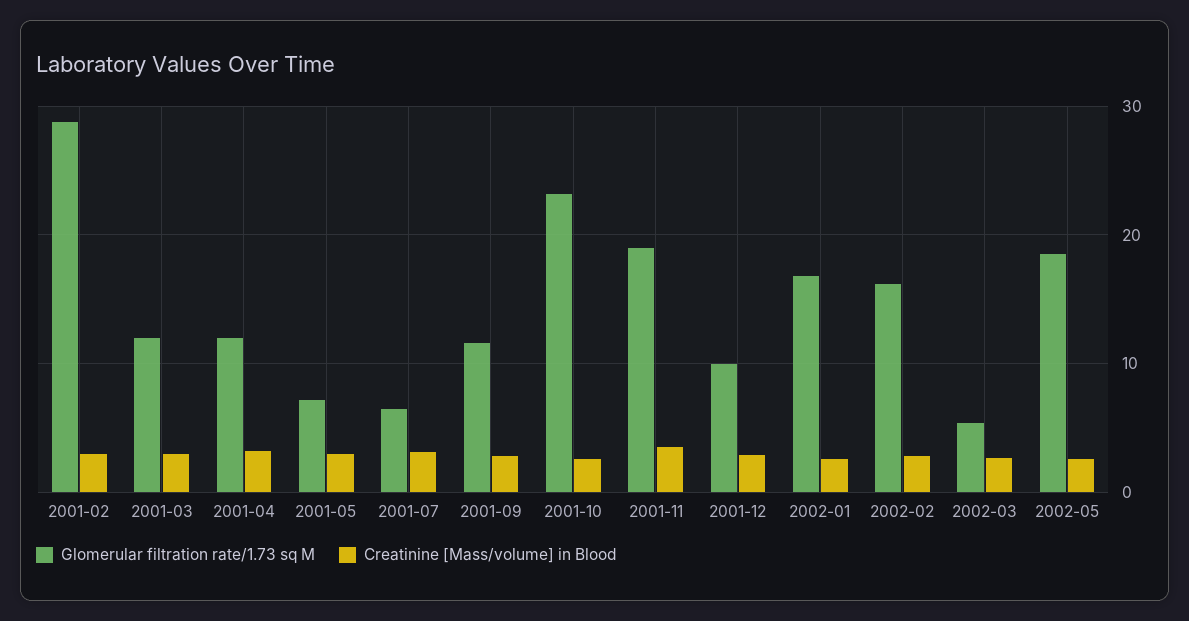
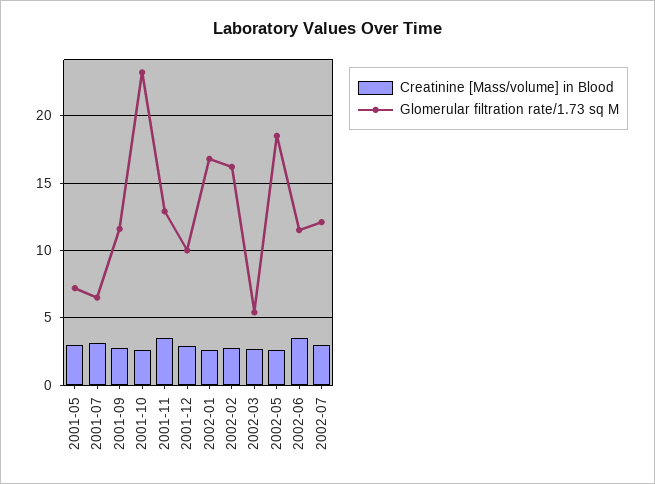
Glomerular filtration rate/1.73 sq M, 2001-02: 29 -> none
Creatinine [Mass/volume] in Blood, 2001-02: 3 -> none
Glomerular filtration rate/1.73 sq M, 2001-03: 12 -> none
Creatinine [Mass/volume] in Blood, 2001-03: 3 -> none
Glomerular filtration rate/1.73 sq M, 2001-04: 12 -> none
Creatinine [Mass/volume] in Blood, 2001-04: 3 -> none
Glomerular filtration rate/1.73 sq M, 2001-11: 19 -> 13
Creatinine [Mass/volume] in Blood, 2002-06: none -> 3.5
Glomerular filtration rate/1.73 sq M, 2002-06: none -> 11.5
Creatinine [Mass/volume] in Blood, 2002-07: none -> 3
Glomerular filtration rate/1.73 sq M, 2002-07: none -> 12

